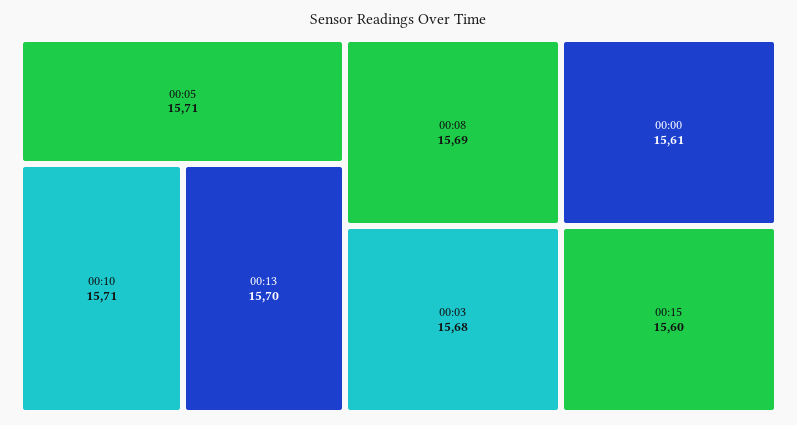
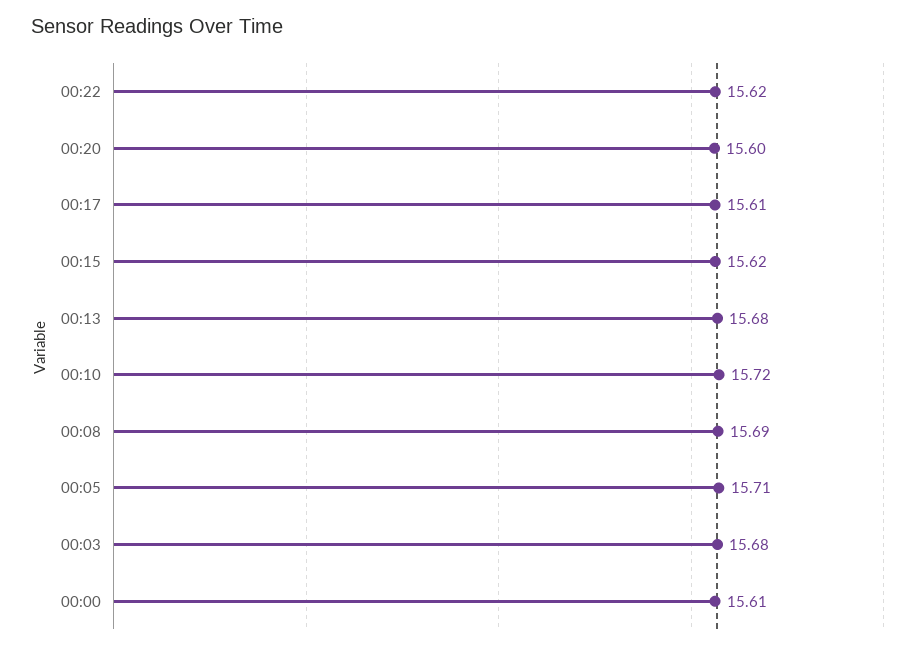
00:10: 15.71 -> 15.72
00:13: 15.7 -> 15.68
00:15: 15.6 -> 15.62
00:22: none -> 15.62
00:20: none -> 15.6
00:17: none -> 15.61

